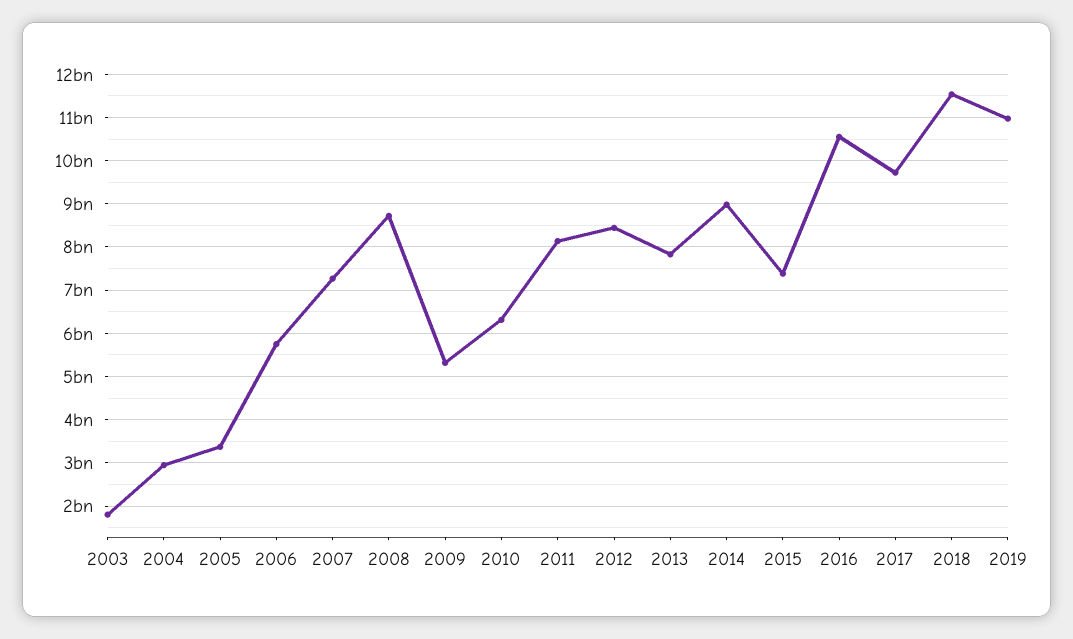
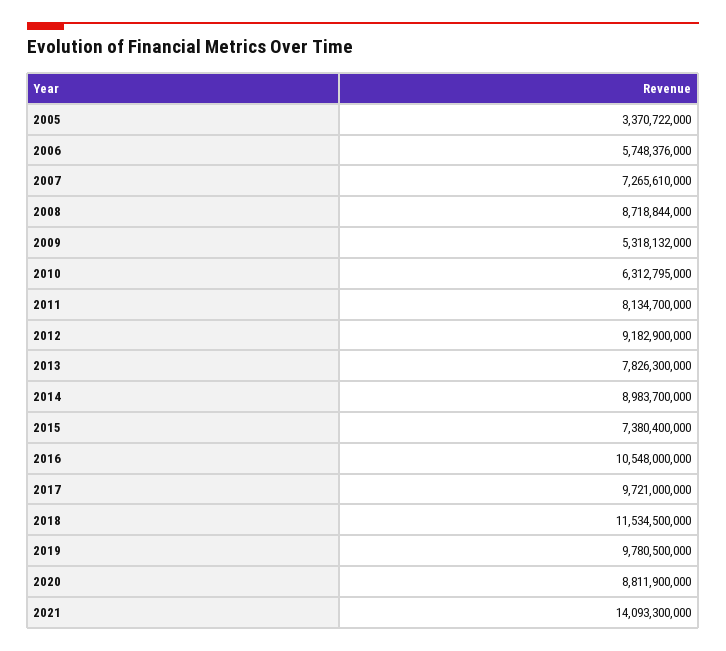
2003: 1800000000 -> none
2004: 3000000000 -> none
2012: 8400000000 -> 9182900000
2019: 11000000000 -> 9780500000
2020: none -> 8811900000
2021: none -> 14093300000

